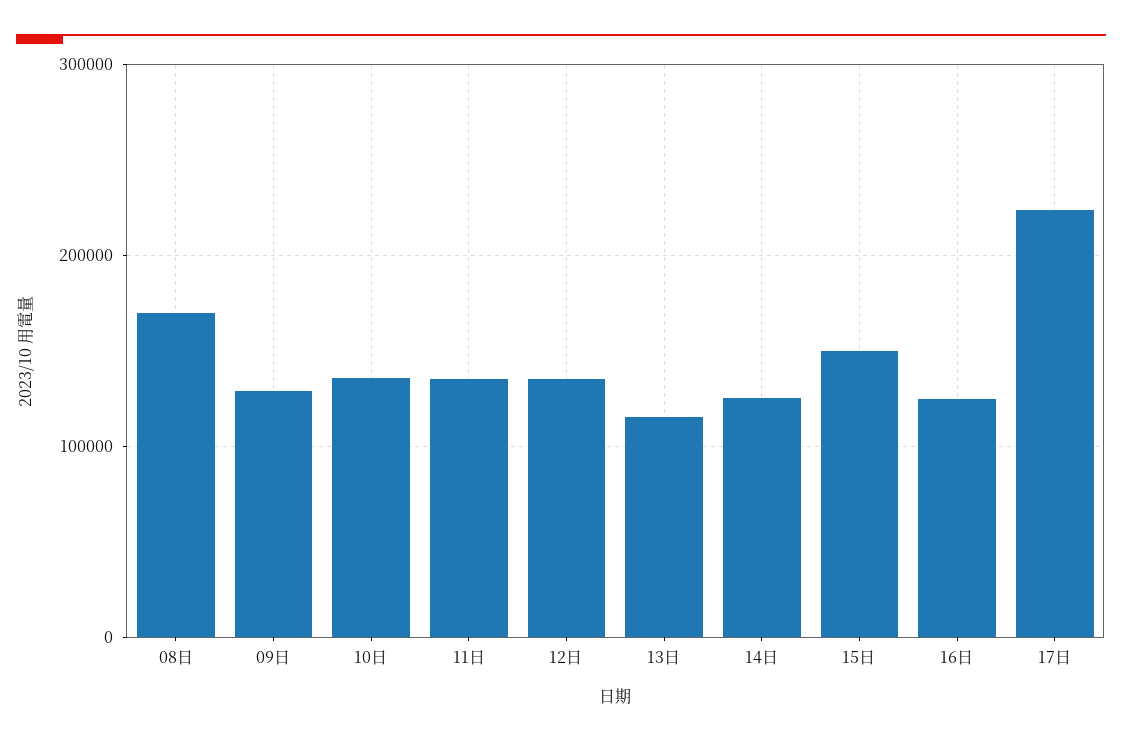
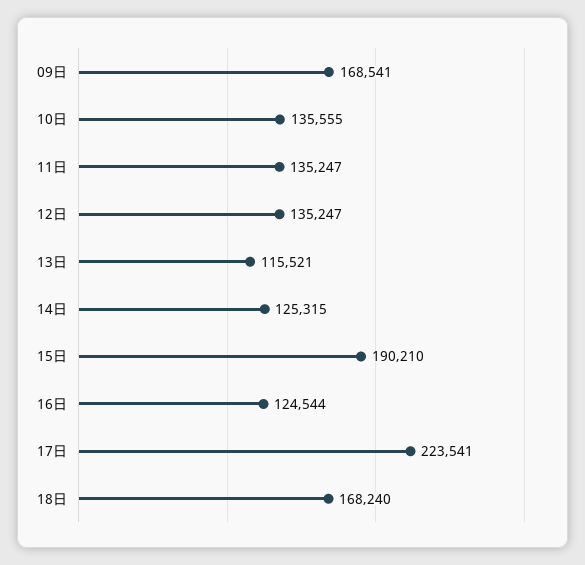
08日: 170000 -> none
09日: 130000 -> 168541
15日: 150000 -> 190210
18日: none -> 168240

